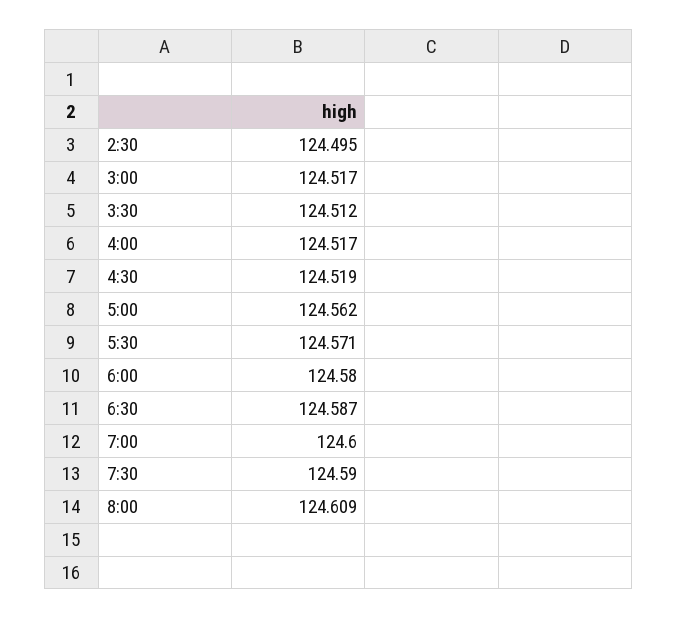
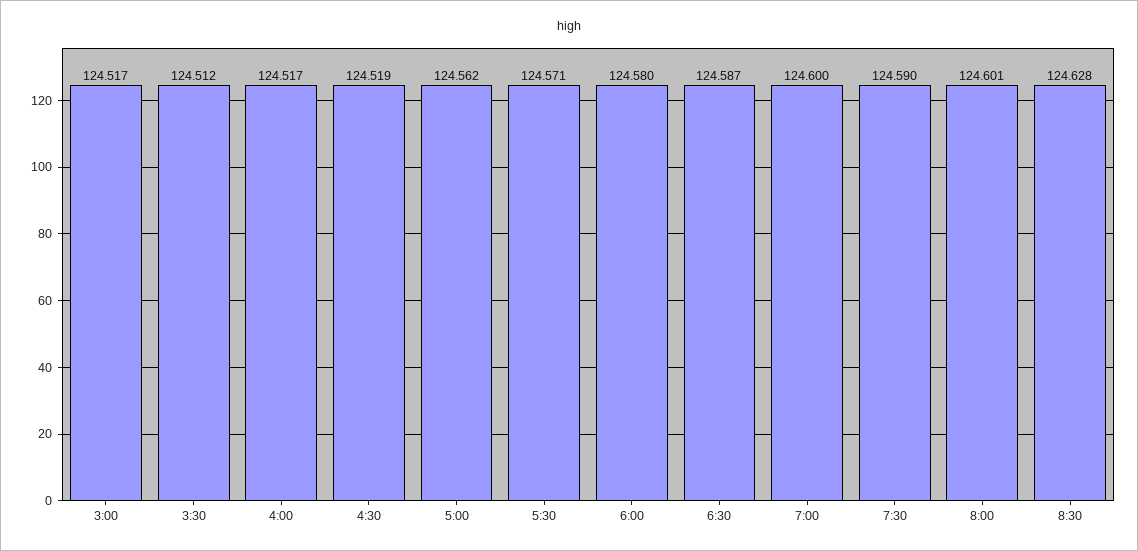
2:30: 124.495 -> none
8:00: 124.609 -> 124.601
8:30: none -> 124.628

